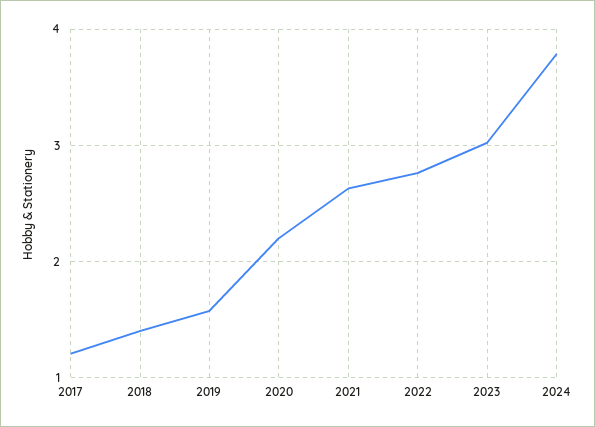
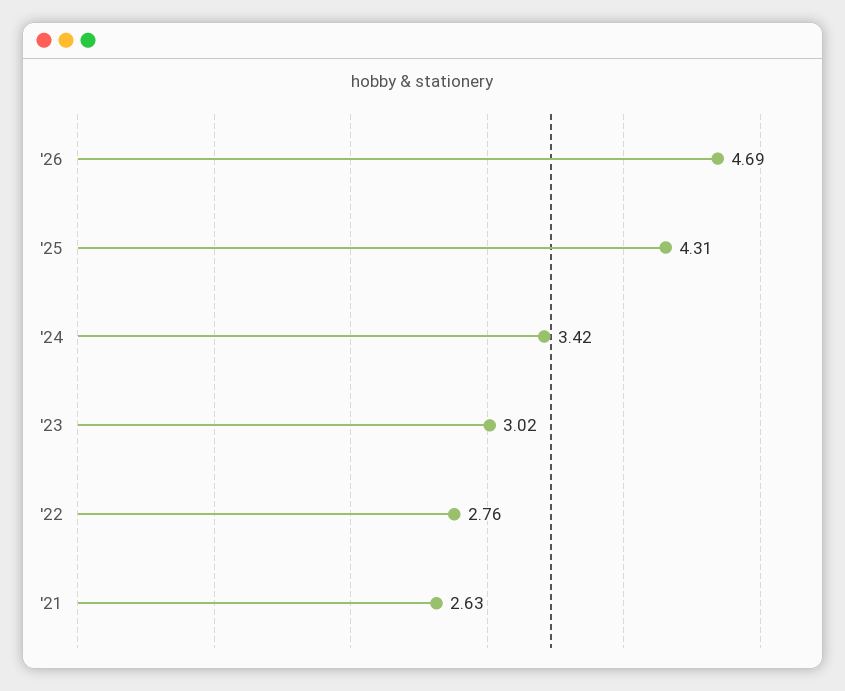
2017: 1.2 -> none
2018: 1.4 -> none
2019: 1.6 -> none
2020: 2.2 -> none
2024: 3.8 -> 3.42
'26: none -> 4.69
'25: none -> 4.31

